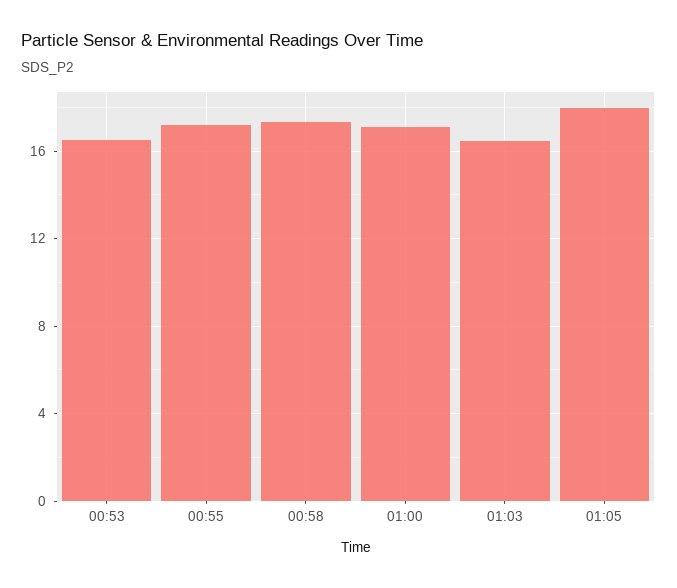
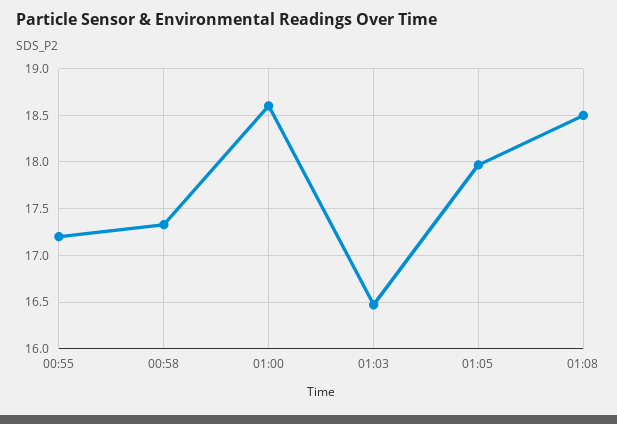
00:53: 16.5 -> none
01:00: 17 -> 18.6
01:08: none -> 18.5

